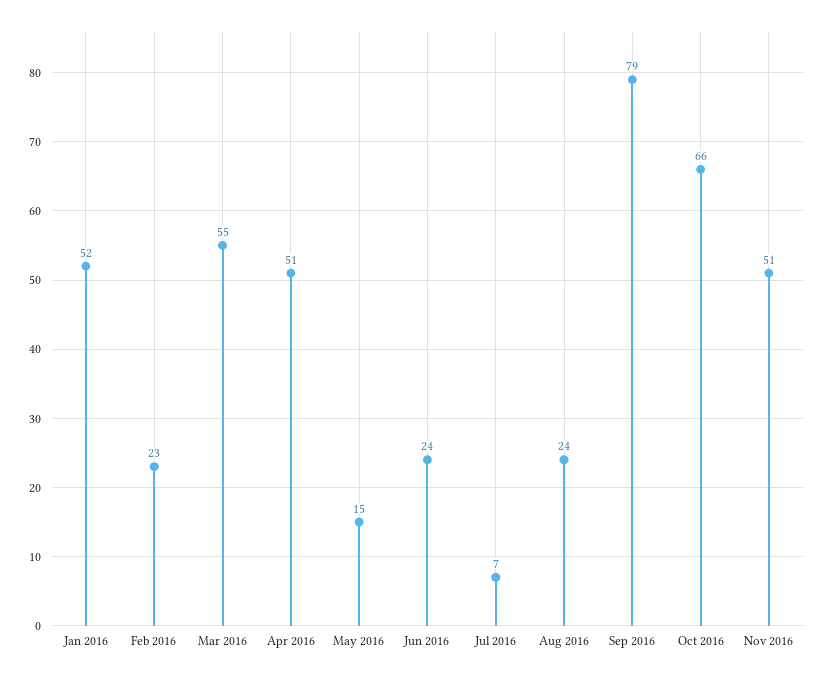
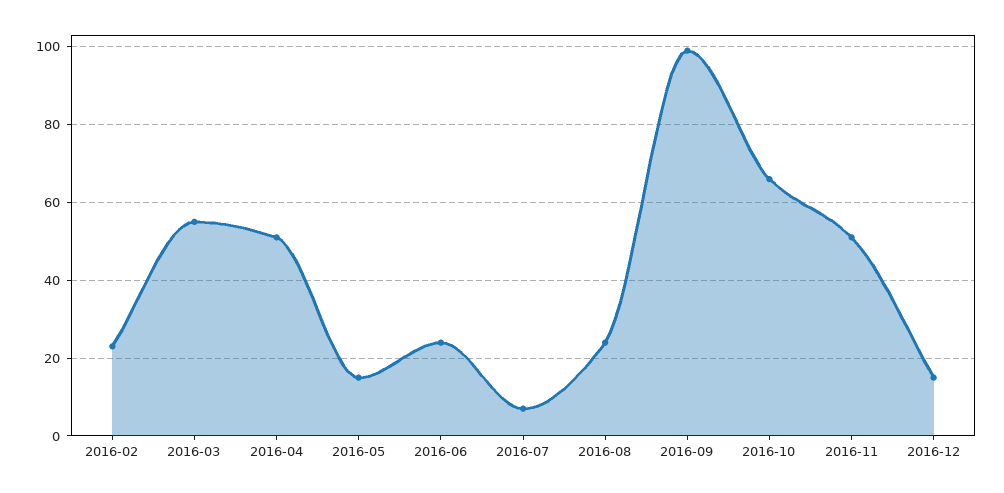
Jan 2016: 52 -> none
Sep 2016: 79 -> 100
2016-12: none -> 15

